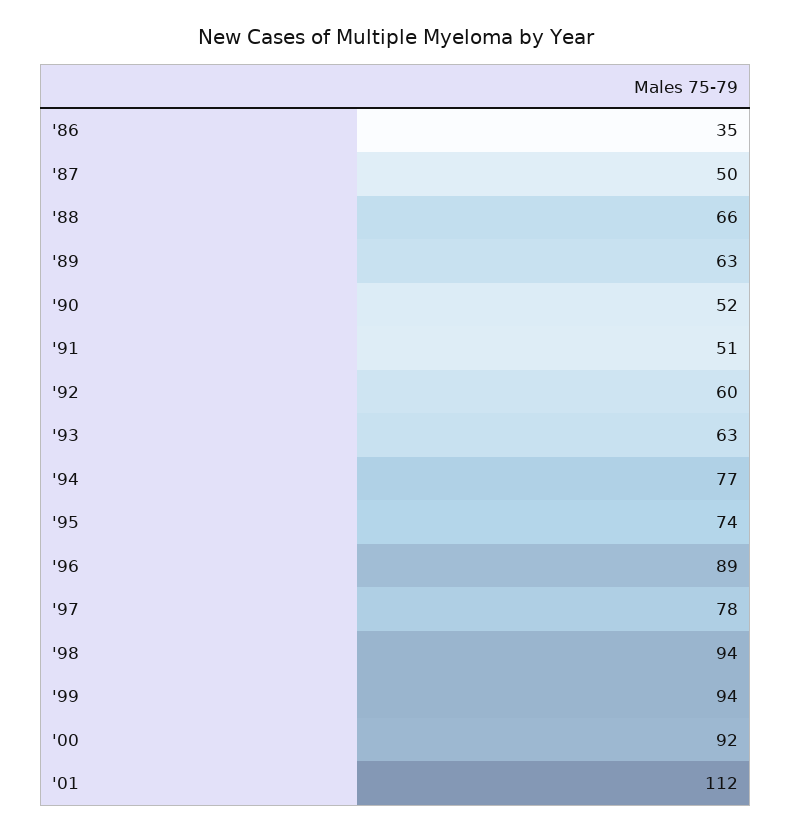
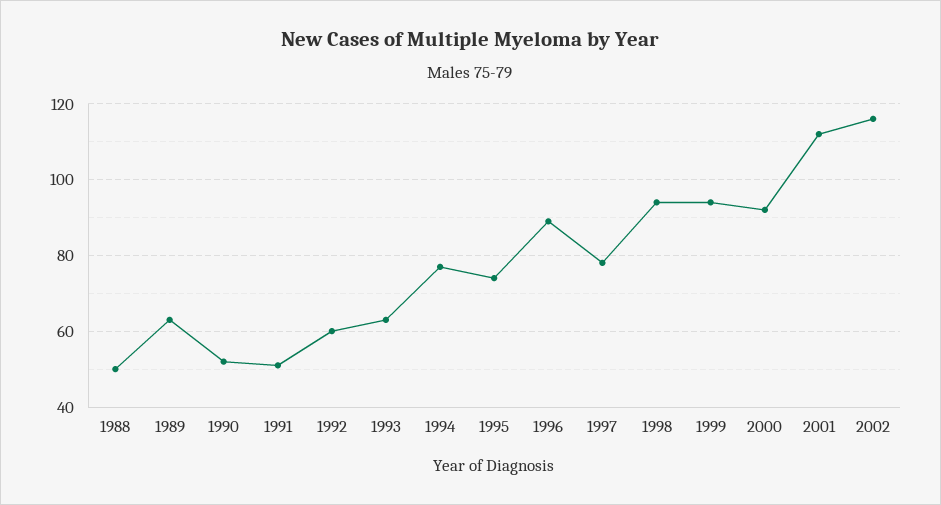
'86: 35 -> none
'87: 50 -> none
'88: 66 -> 50
2002: none -> 115

